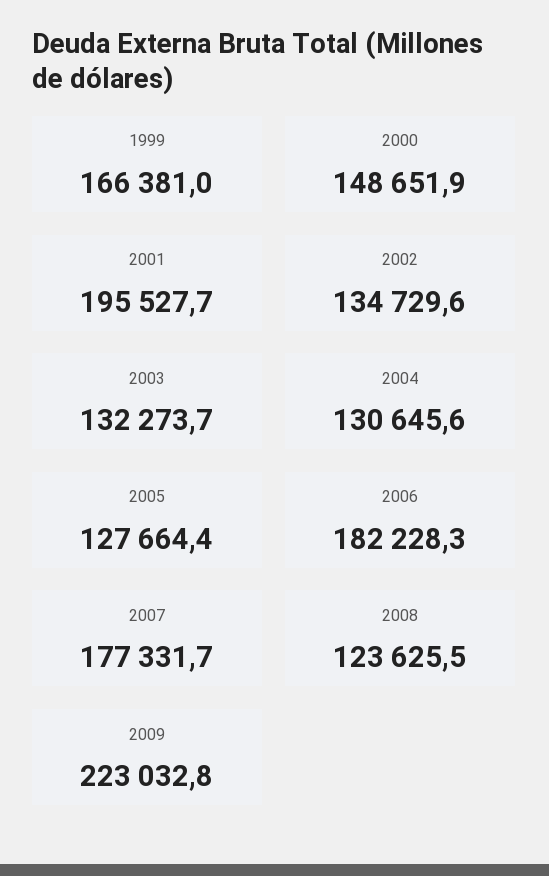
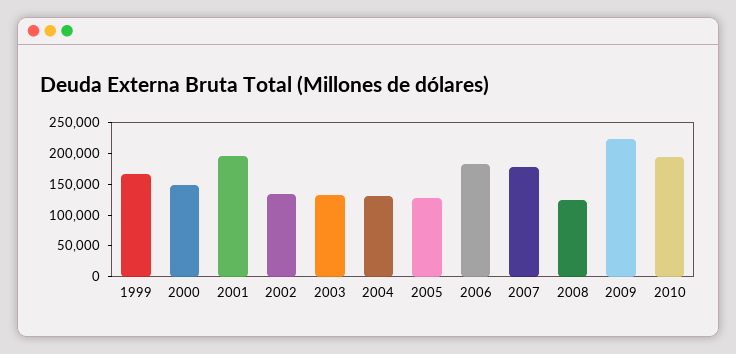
2010: none -> 200000

